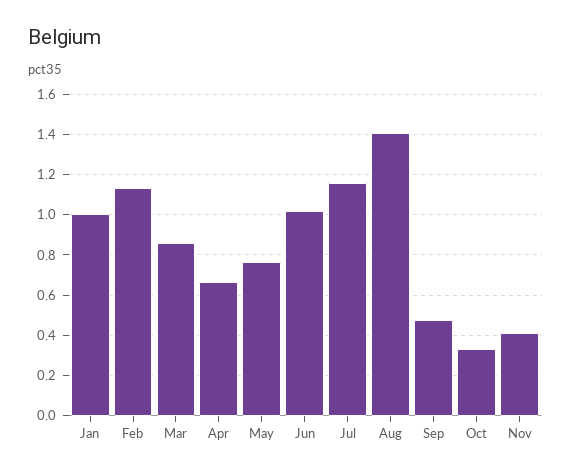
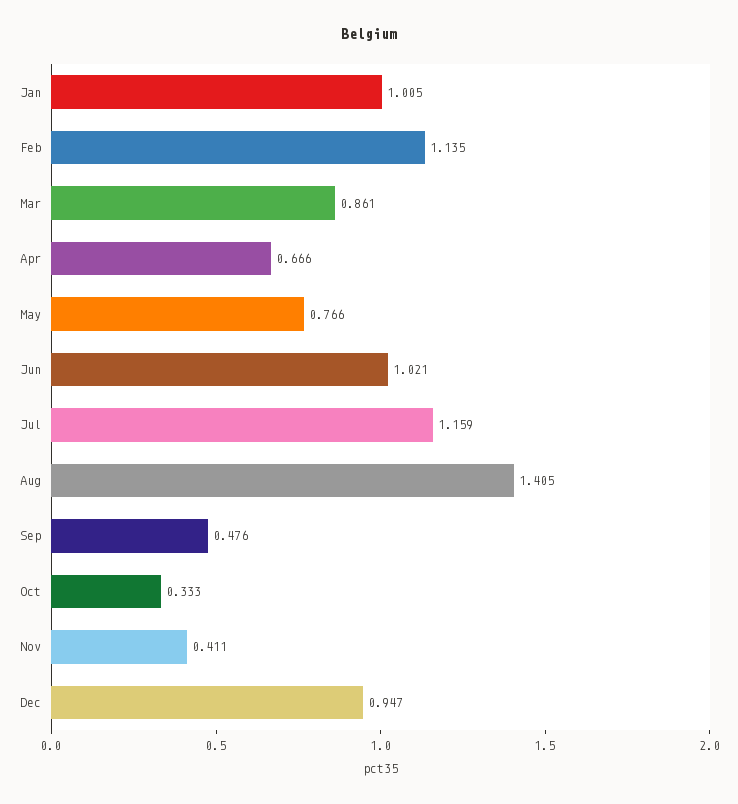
Dec: none -> 0.947

